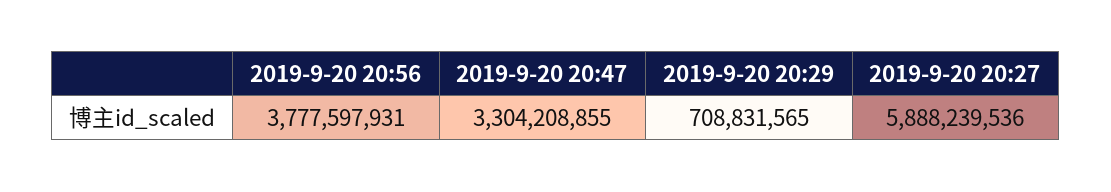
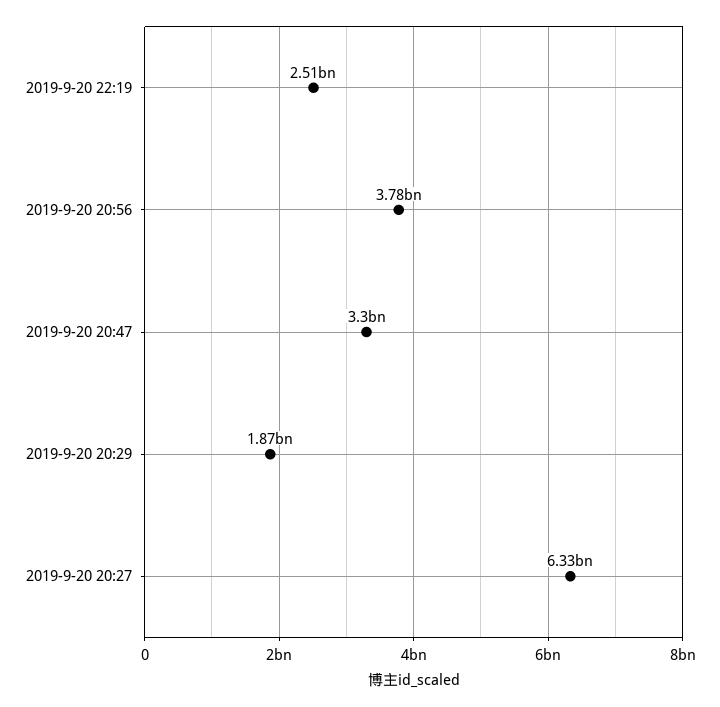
2019-9-20 20:29: 708831565 -> 1870000000
2019-9-20 20:27: 5888239536 -> 6330000000
2019-9-20 22:19: none -> 2510000000

